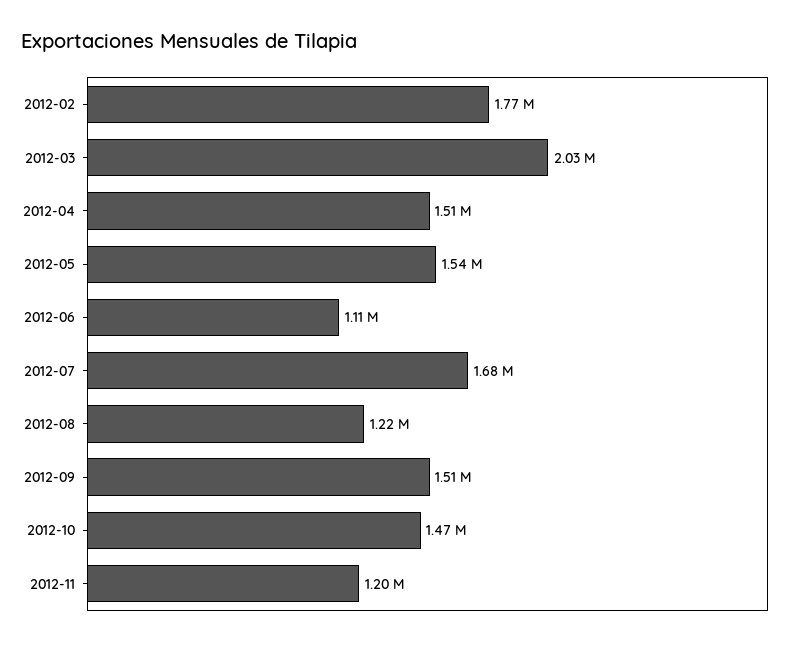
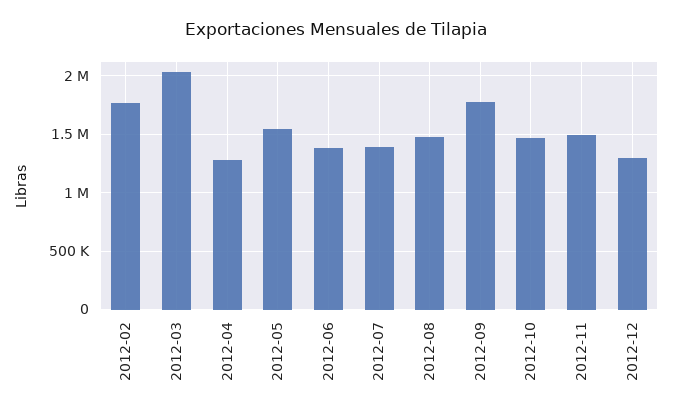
2012-04: 1510000 -> 1300000
2012-06: 1110000 -> 1400000
2012-07: 1680000 -> 1400000
2012-08: 1220000 -> 1500000
2012-09: 1510000 -> 1800000
2012-11: 1200000 -> 1500000
2012-12: none -> 1300000

